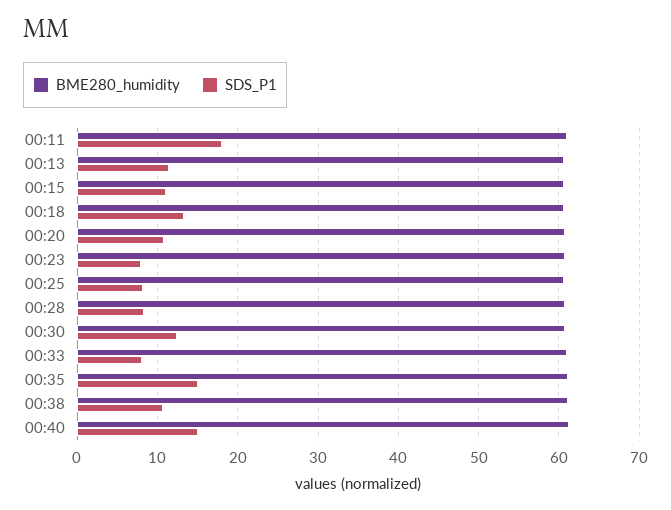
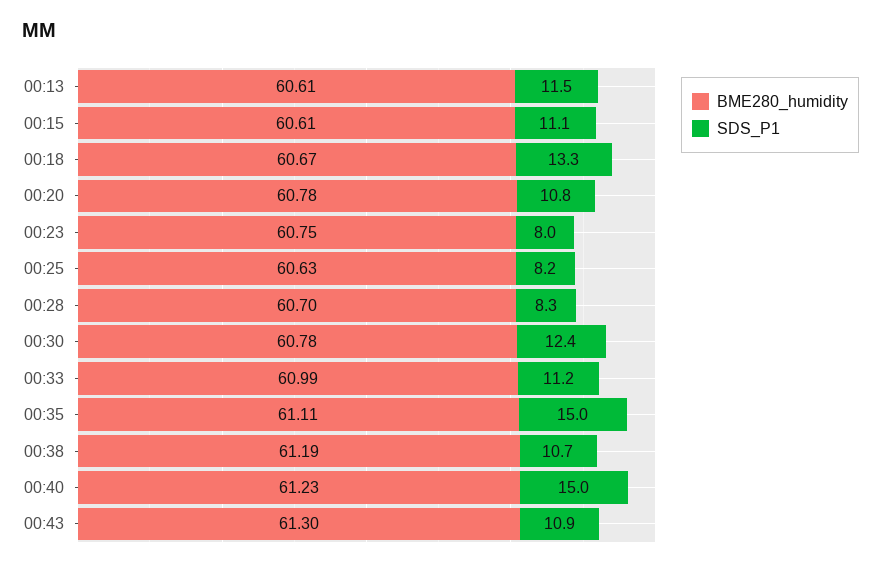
BME280_humidity, 00:11: 61 -> none
SDS_P1, 00:11: 18 -> none
SDS_P1, 00:33: 8 -> 11.2
BME280_humidity, 00:43: none -> 61.3
SDS_P1, 00:43: none -> 10.9

